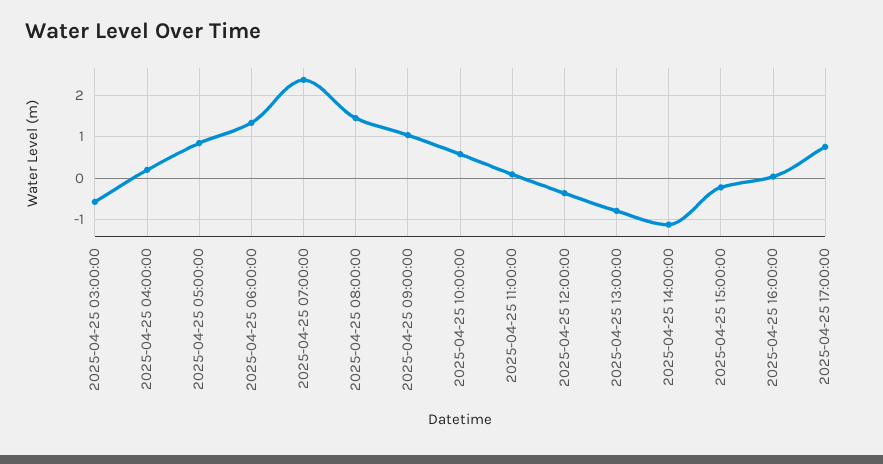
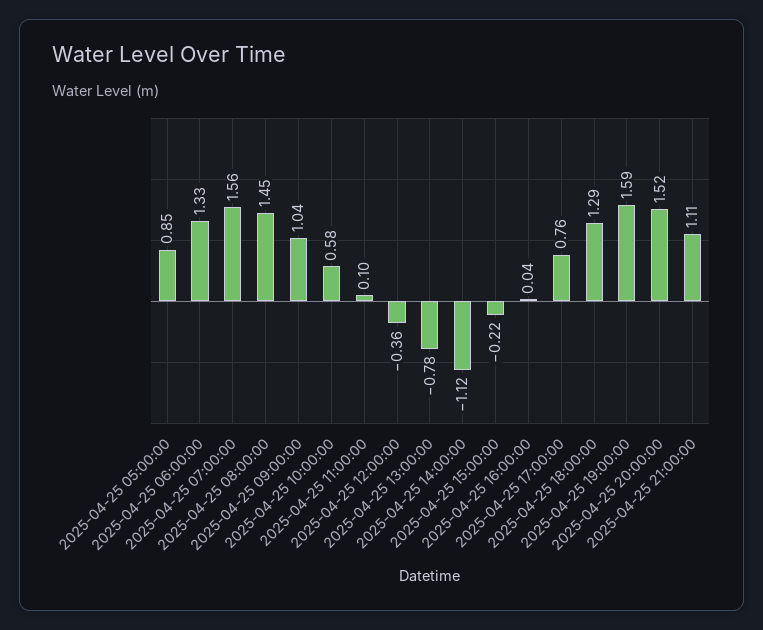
2025-04-25 03:00:00: -0.6 -> none
2025-04-25 04:00:00: 0.2 -> none
2025-04-25 07:00:00: 2.4 -> 1.56
2025-04-25 18:00:00: none -> 1.29
2025-04-25 19:00:00: none -> 1.59
2025-04-25 20:00:00: none -> 1.52
2025-04-25 21:00:00: none -> 1.11

